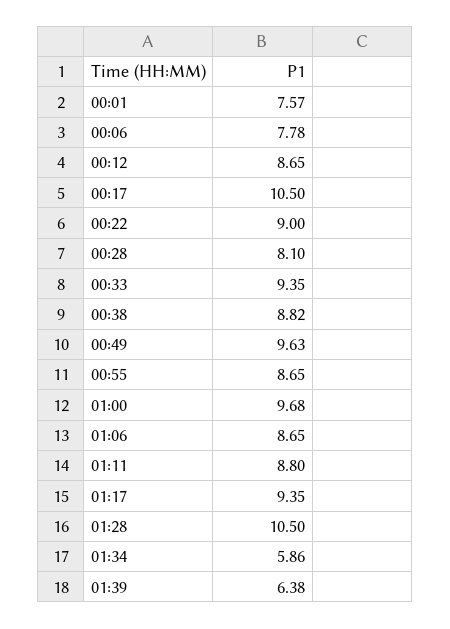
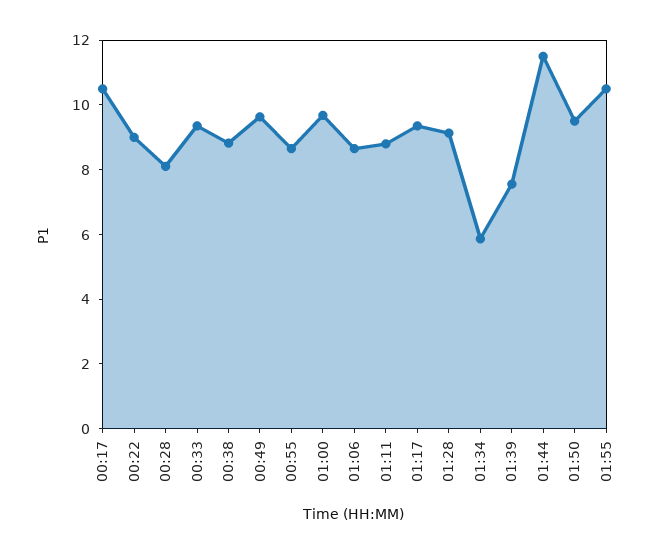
00:01: 7.57 -> none
00:06: 7.78 -> none
00:12: 8.65 -> none
01:28: 10.5 -> 9
01:39: 6.38 -> 7.5
01:44: none -> 11.5
01:50: none -> 9.5
01:55: none -> 10.5

